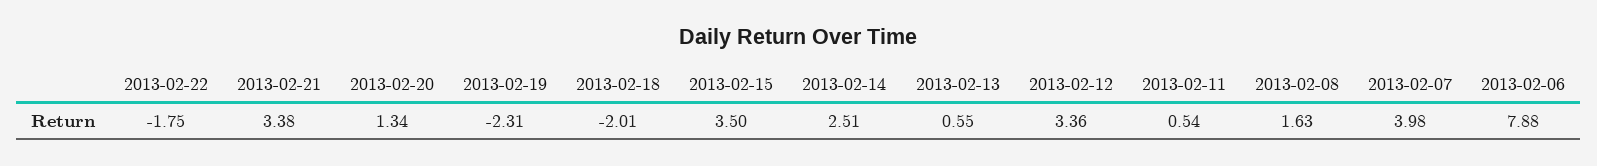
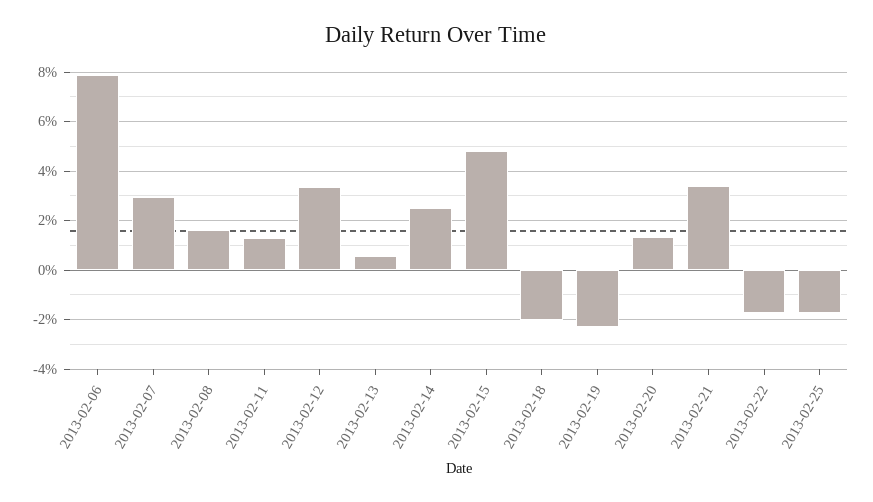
2013-02-15: 3.5 -> 4.75
2013-02-11: 0.54 -> 1.25
2013-02-07: 3.98 -> 3
2013-02-25: none -> -1.75

